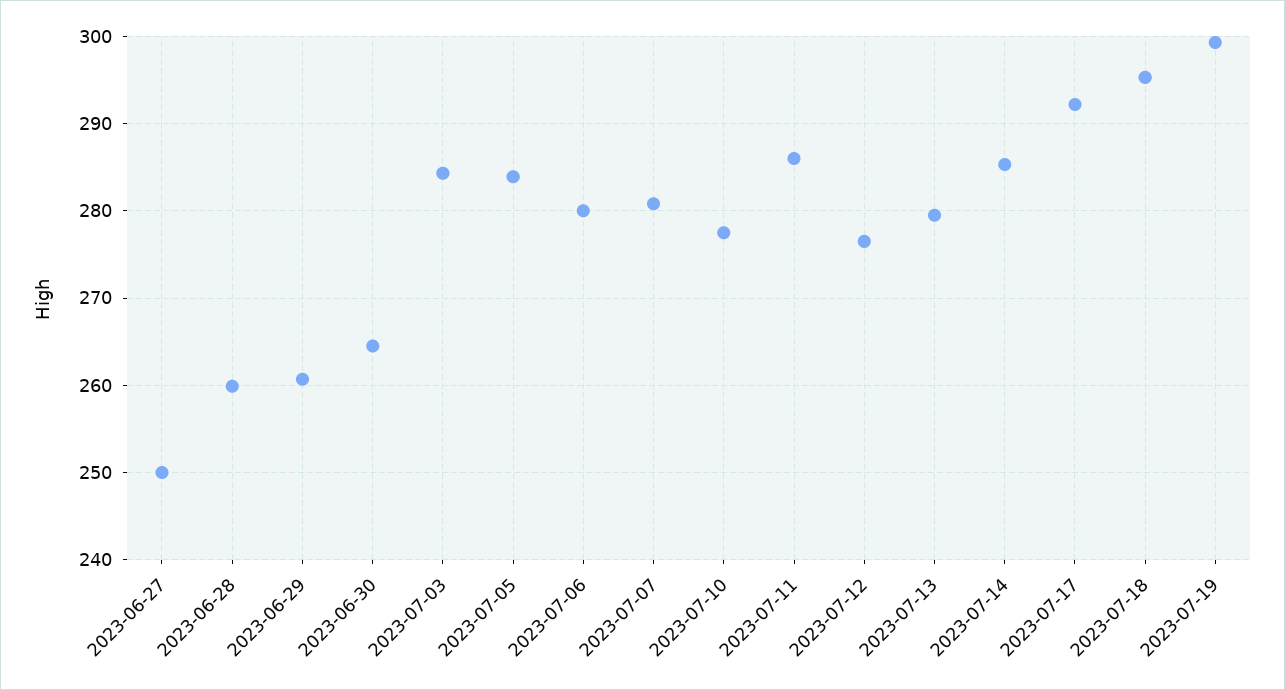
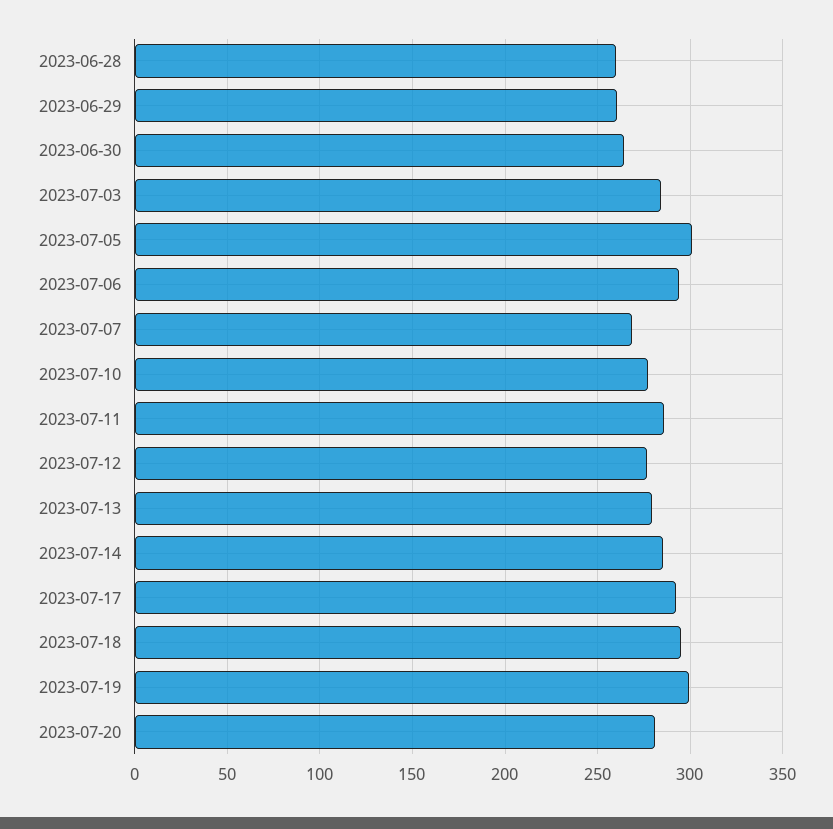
2023-06-27: 250 -> none
2023-07-05: 284 -> 300
2023-07-06: 280 -> 295
2023-07-07: 281 -> 270
2023-07-20: none -> 280

